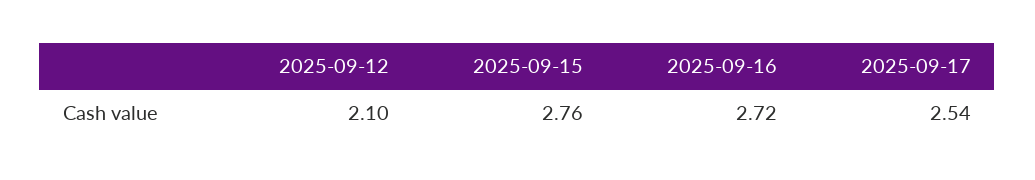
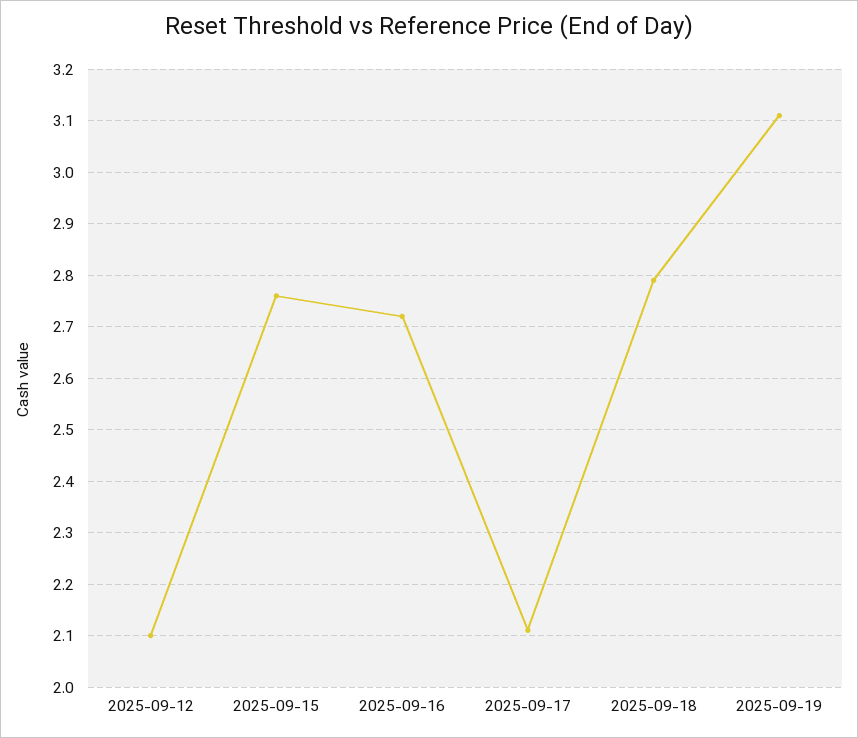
2025-09-17: 2.54 -> 2.1
2025-09-18: none -> 2.8
2025-09-19: none -> 3.1

